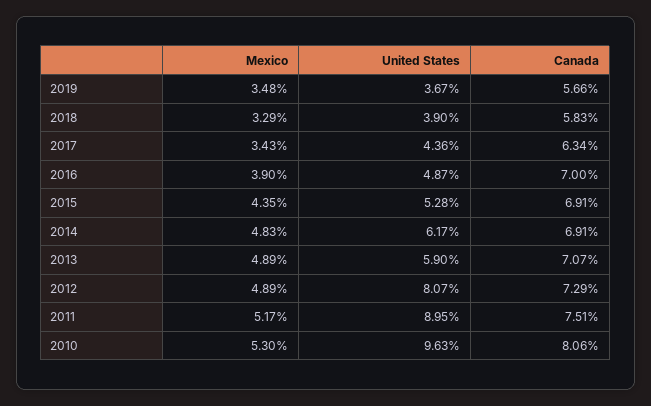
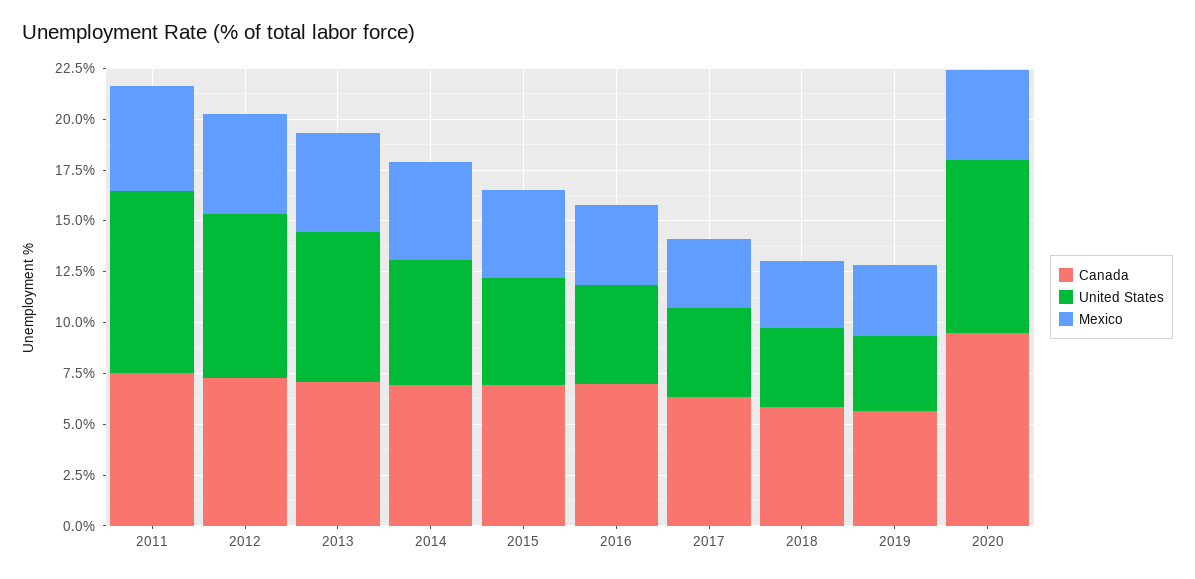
United States, 2013: 5.9 -> 7.5
Mexico, 2010: 5.3 -> none
United States, 2010: 9.63 -> none
Canada, 2010: 8.06 -> none
Canada, 2020: none -> 9.5
United States, 2020: none -> 8.5
Mexico, 2020: none -> 4.5

